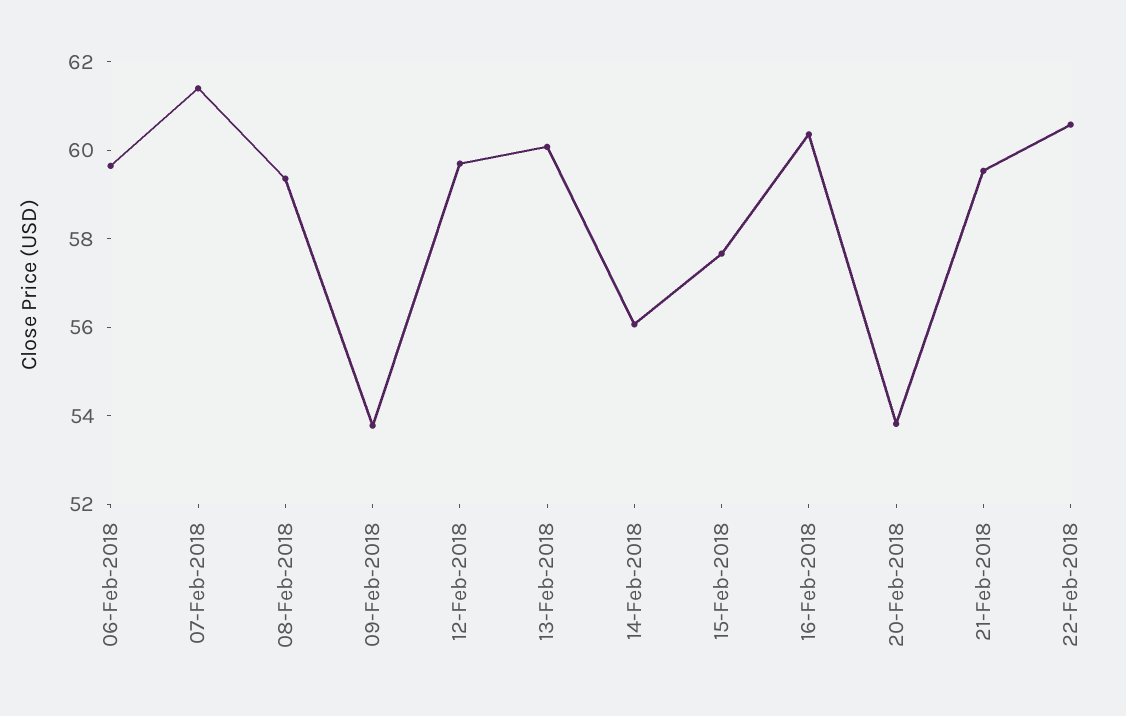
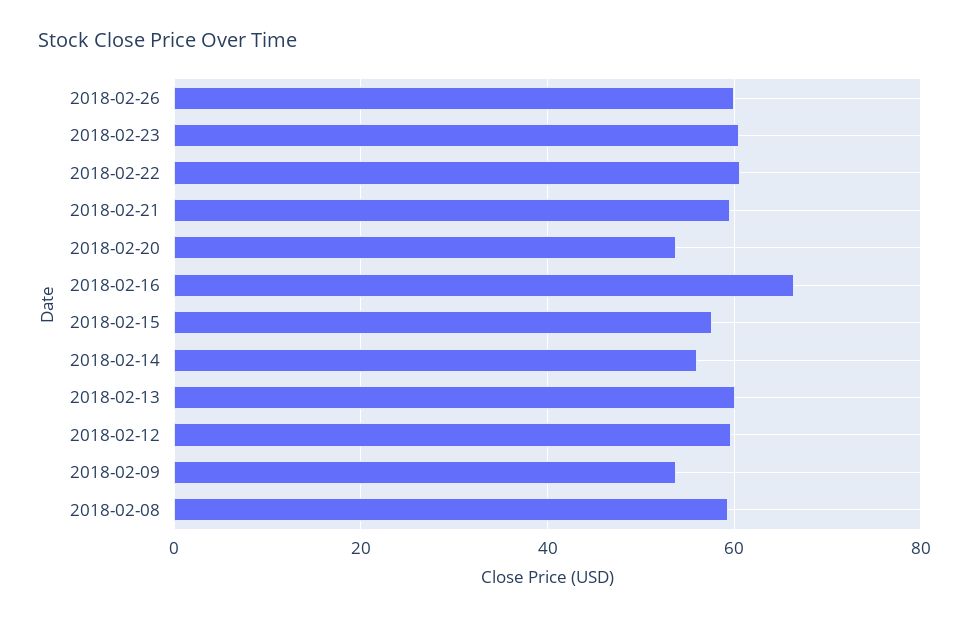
06-Feb-2018: 59.5 -> none
07-Feb-2018: 61.5 -> none
16-Feb-2018: 60.5 -> 66
2018-02-26: none -> 60
2018-02-23: none -> 60

